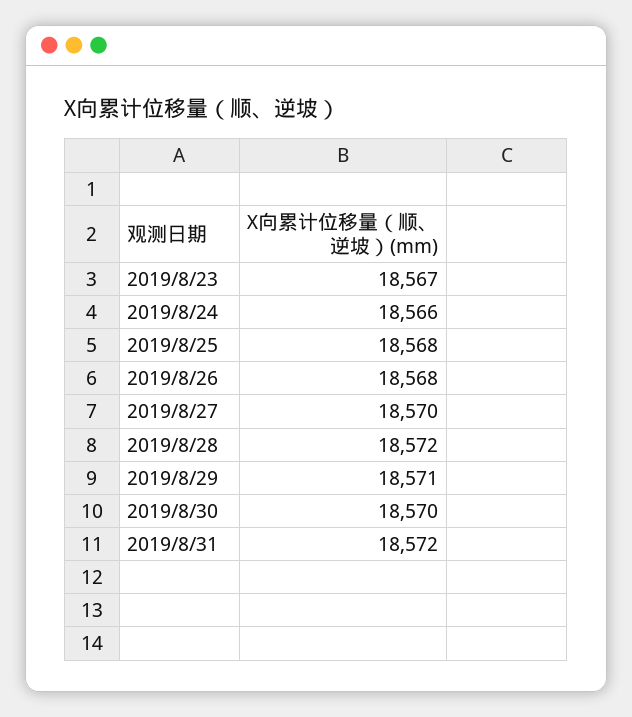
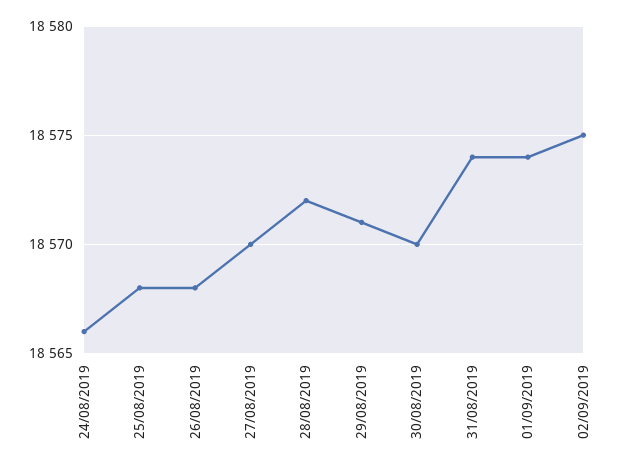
2019/8/23: 18567 -> none
2019/8/31: 18572 -> 18574
01/09/2019: none -> 18574
02/09/2019: none -> 18575

